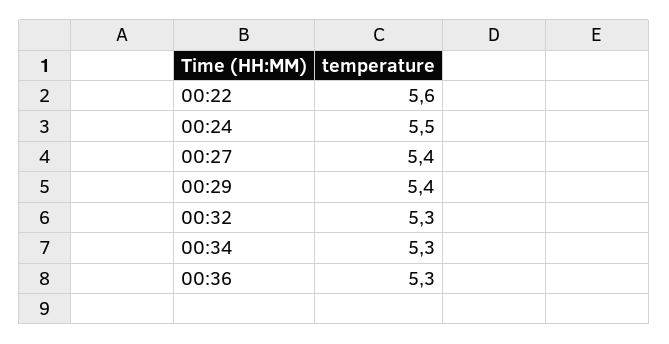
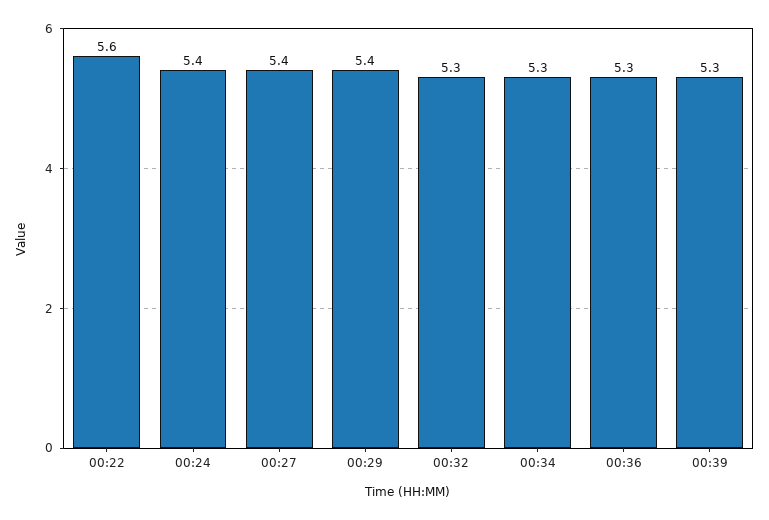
00:24: 5.5 -> 5.4
00:39: none -> 5.3

